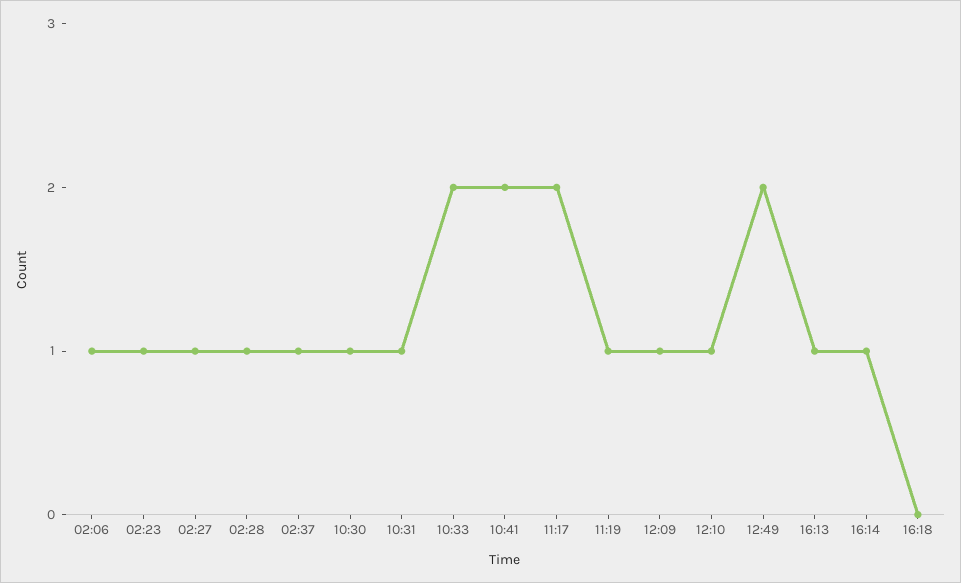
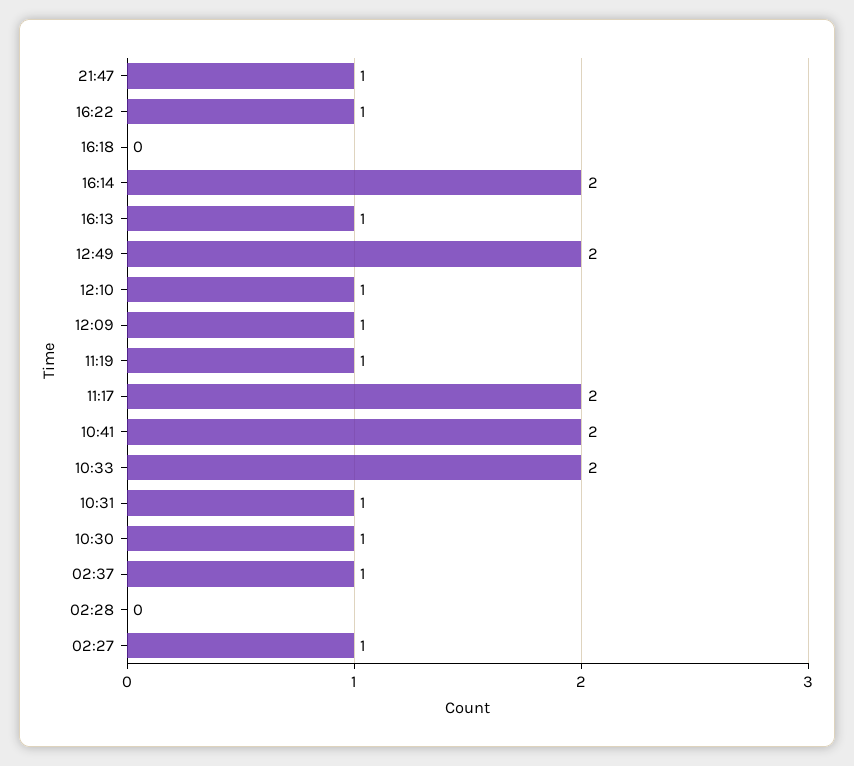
02:06: 1 -> none
02:23: 1 -> none
02:28: 1 -> 0
16:14: 1 -> 2
21:47: none -> 1
16:22: none -> 1

